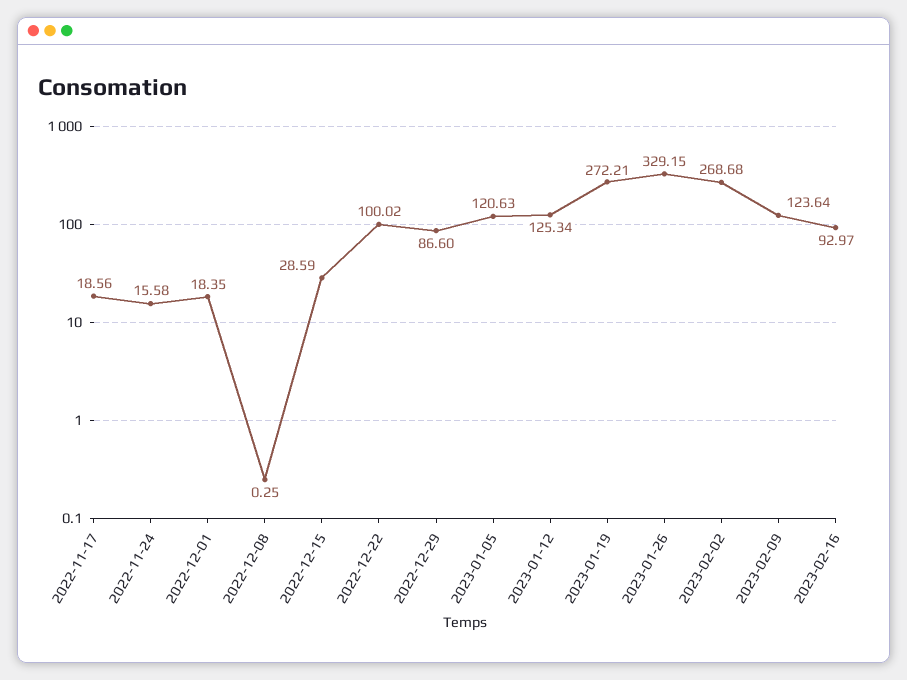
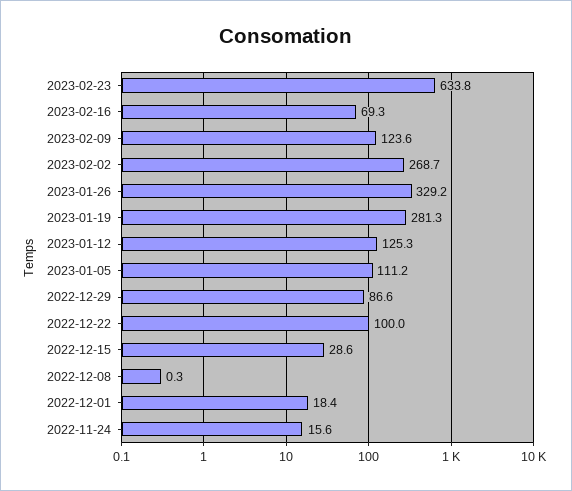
2022-11-17: 18.56 -> none
2023-01-05: 120.63 -> 111.2
2023-01-19: 272.21 -> 281.3
2023-02-16: 92.97 -> 69.3
2023-02-23: none -> 633.8

